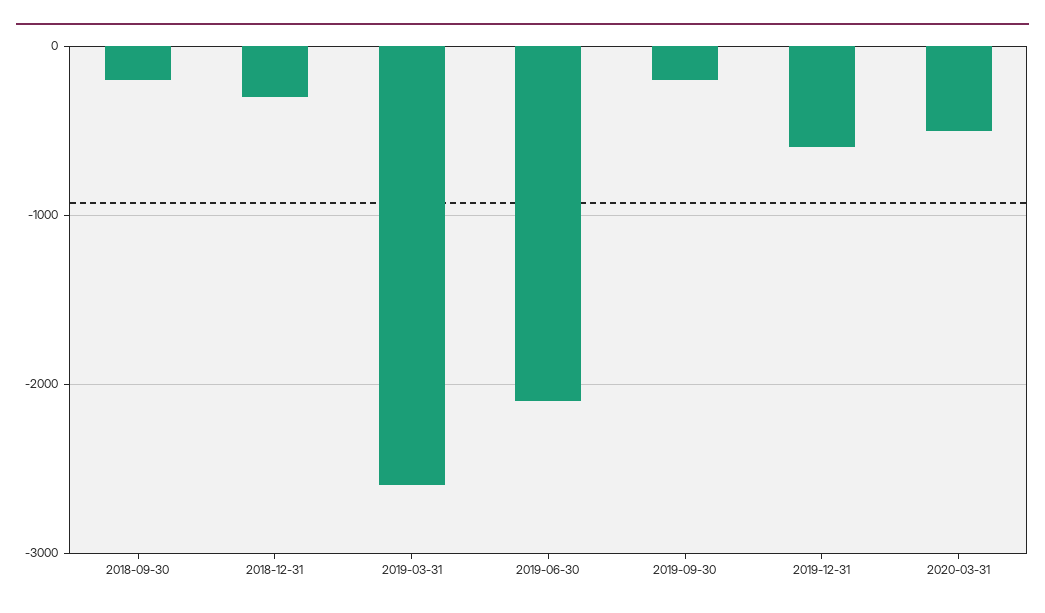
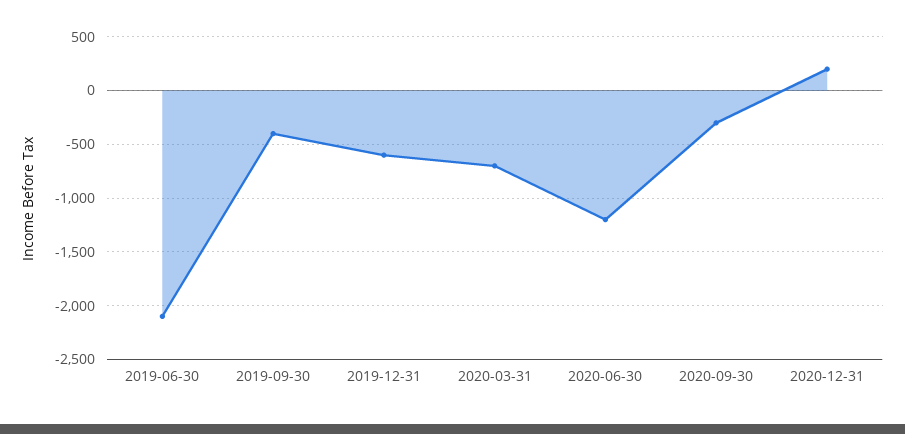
2018-09-30: -200 -> none
2018-12-31: -300 -> none
2019-03-31: -2600 -> none
2019-09-30: -200 -> -400
2020-03-31: -500 -> -700
2020-06-30: none -> -1200
2020-09-30: none -> -300
2020-12-31: none -> 200

